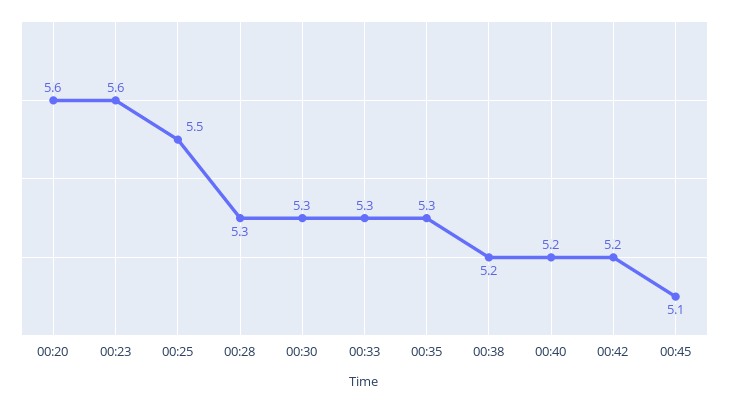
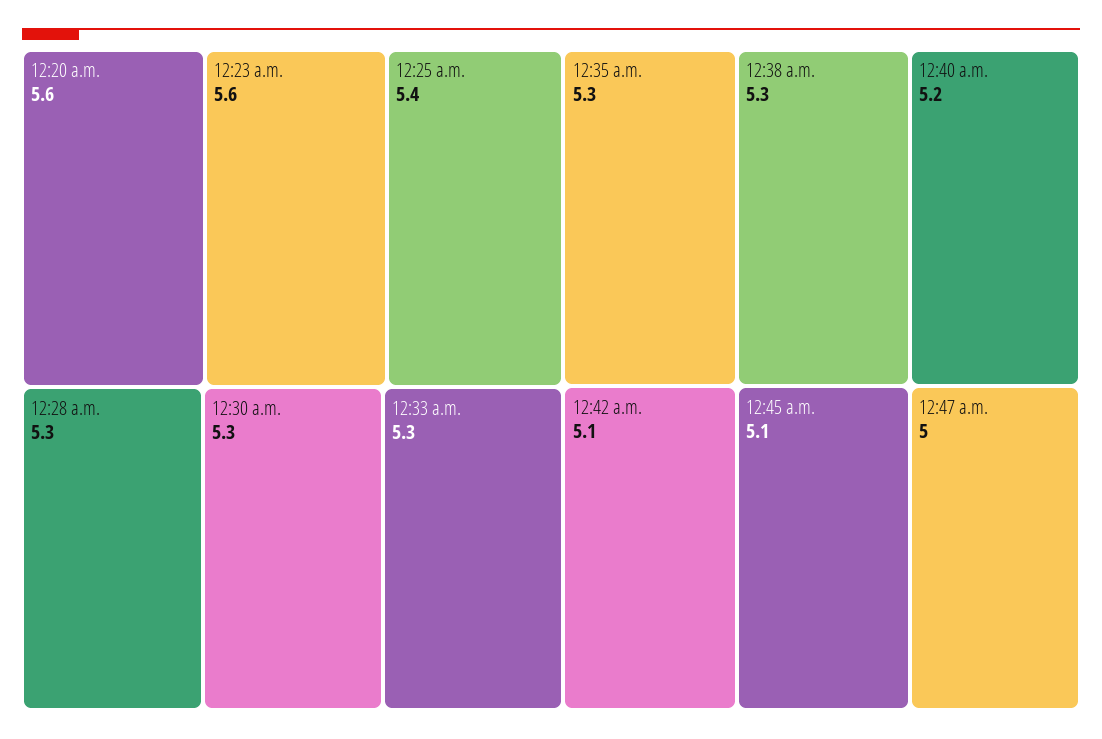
00:25: 5.5 -> 5.4
00:38: 5.2 -> 5.3
00:42: 5.2 -> 5.1
12:47 a.m.: none -> 5

